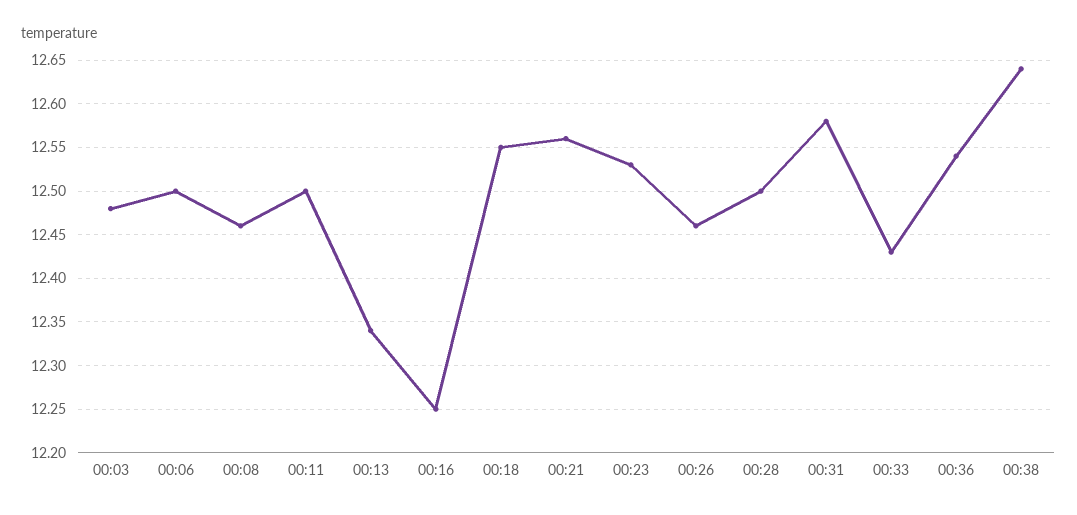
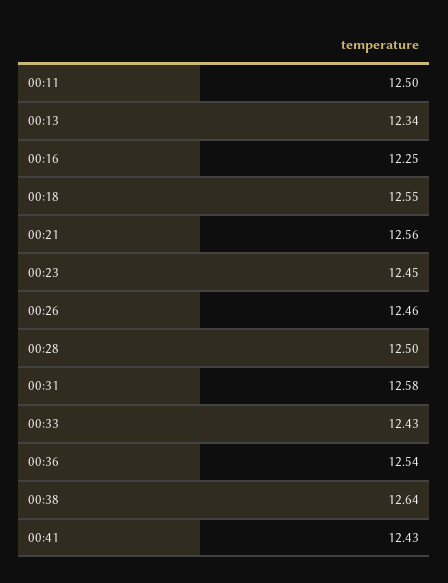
00:03: 12.48 -> none
00:06: 12.5 -> none
00:08: 12.46 -> none
00:23: 12.53 -> 12.45
00:41: none -> 12.43

